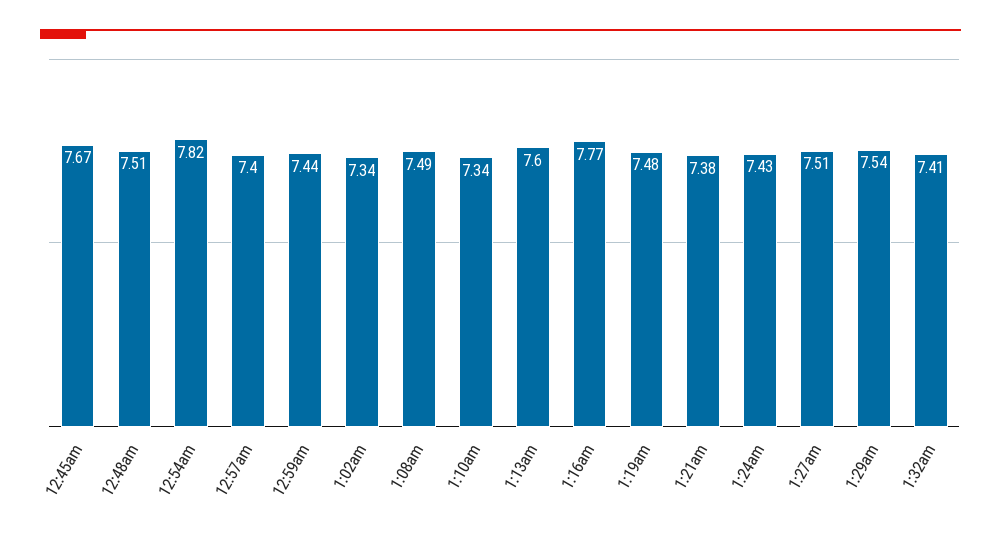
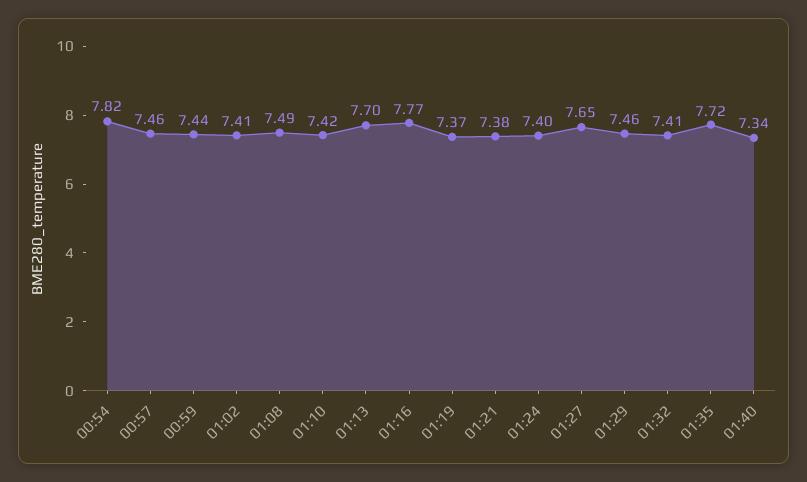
12:45am: 7.67 -> none
12:48am: 7.51 -> none
12:57am: 7.4 -> 7.46
1:02am: 7.34 -> 7.41
1:10am: 7.34 -> 7.42
1:13am: 7.6 -> 7.7
1:19am: 7.48 -> 7.37
1:24am: 7.43 -> 7.4
1:27am: 7.51 -> 7.65
1:29am: 7.54 -> 7.46
01:35: none -> 7.72
01:40: none -> 7.34

